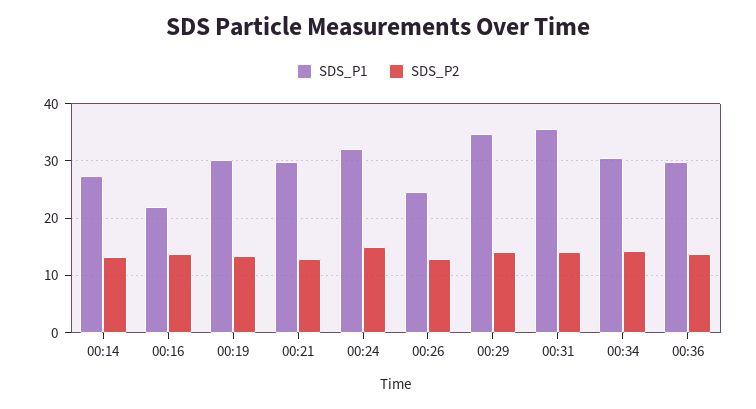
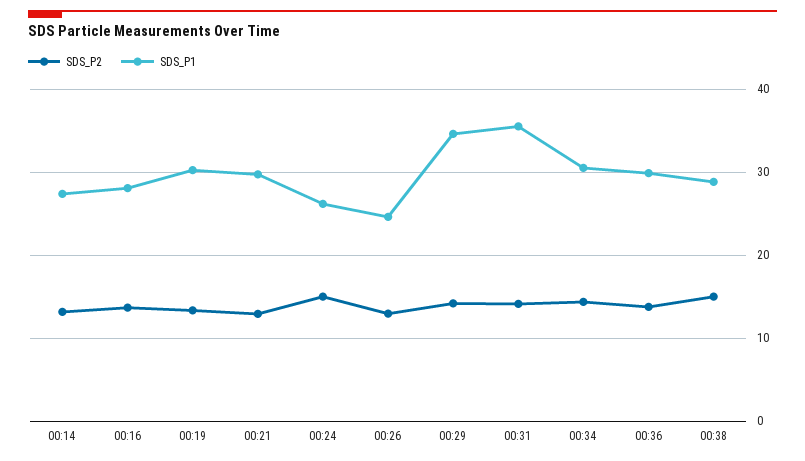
SDS_P1, 00:16: 22 -> 28
SDS_P1, 00:24: 32 -> 26
SDS_P2, 00:38: none -> 15
SDS_P1, 00:38: none -> 29

